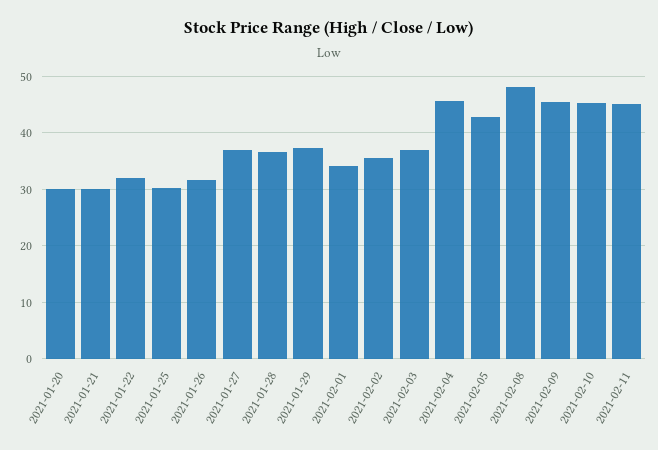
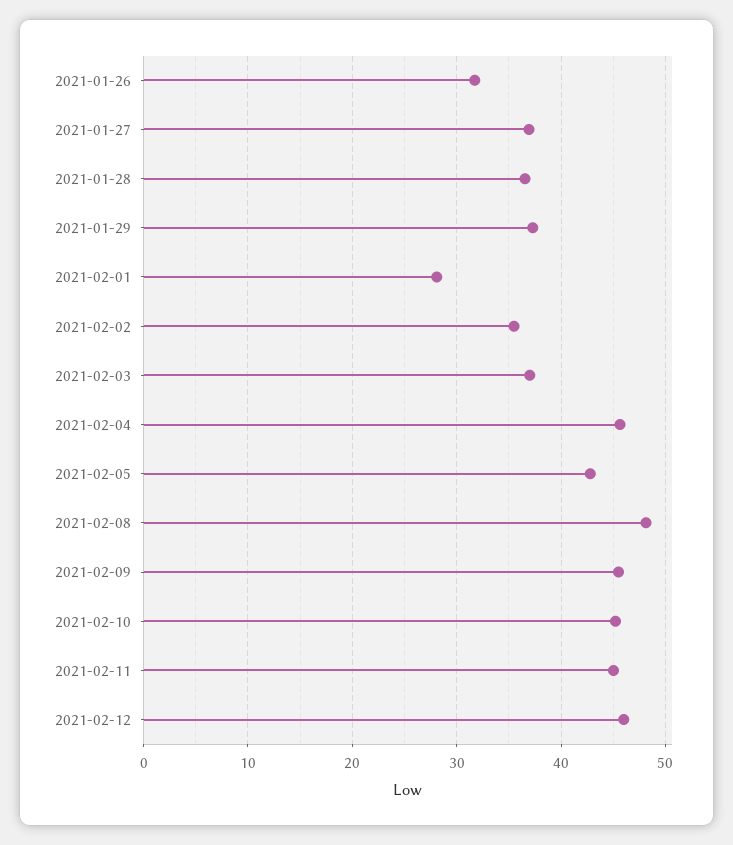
2021-01-20: 30 -> none
2021-01-21: 30 -> none
2021-01-22: 32 -> none
2021-01-25: 30 -> none
2021-02-01: 34 -> 28
2021-02-12: none -> 46

